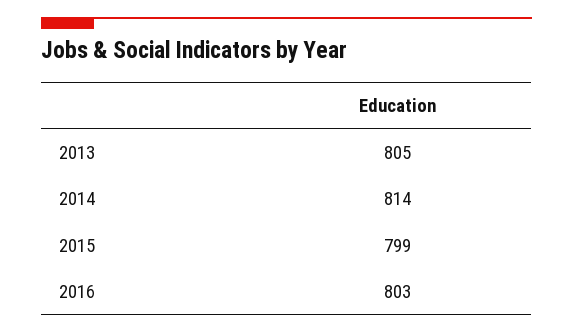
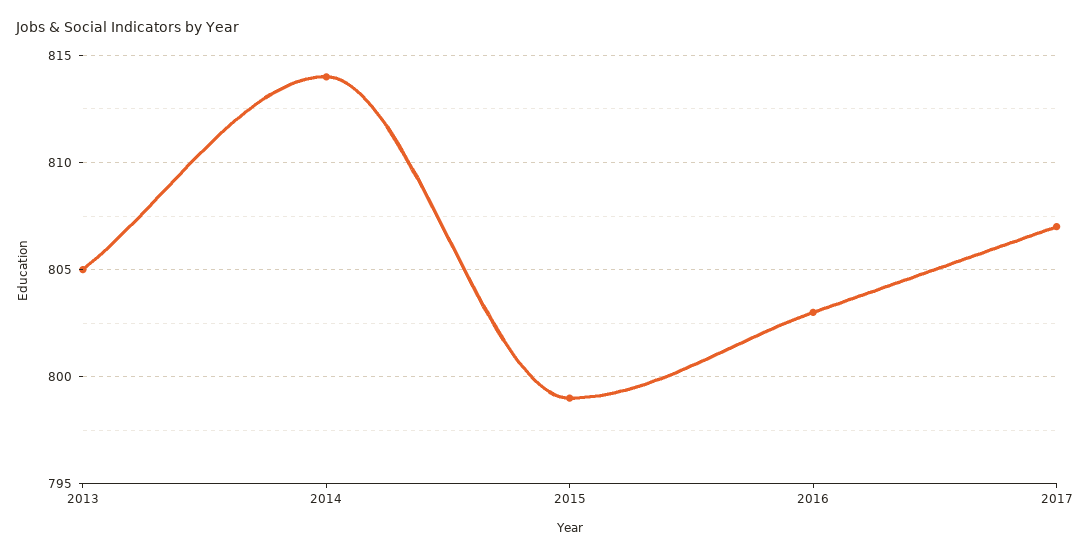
2017: none -> 807

